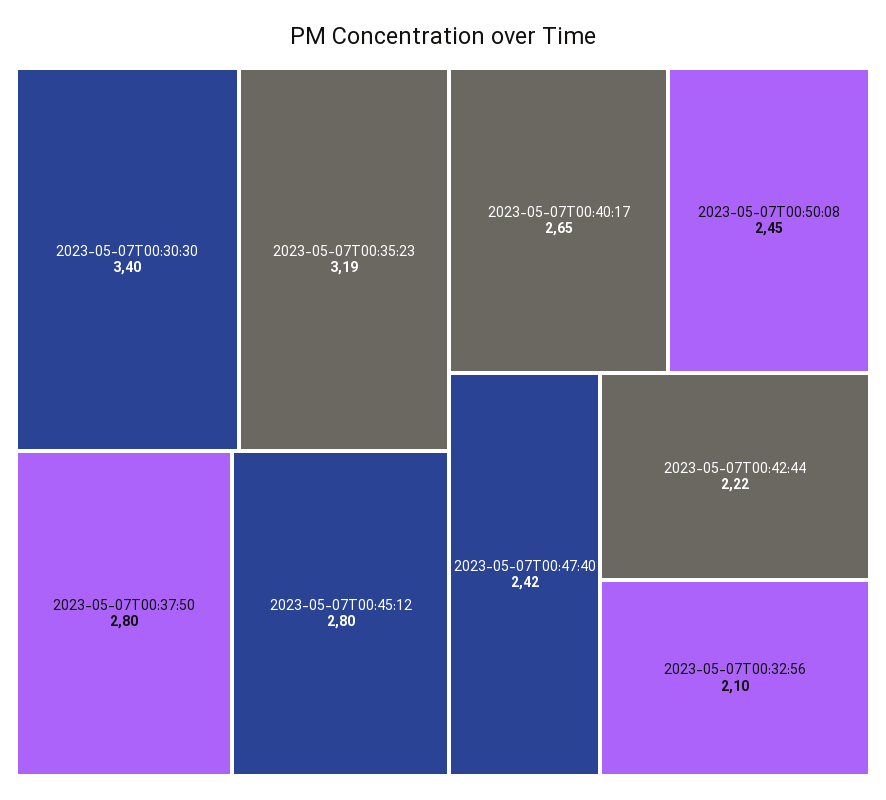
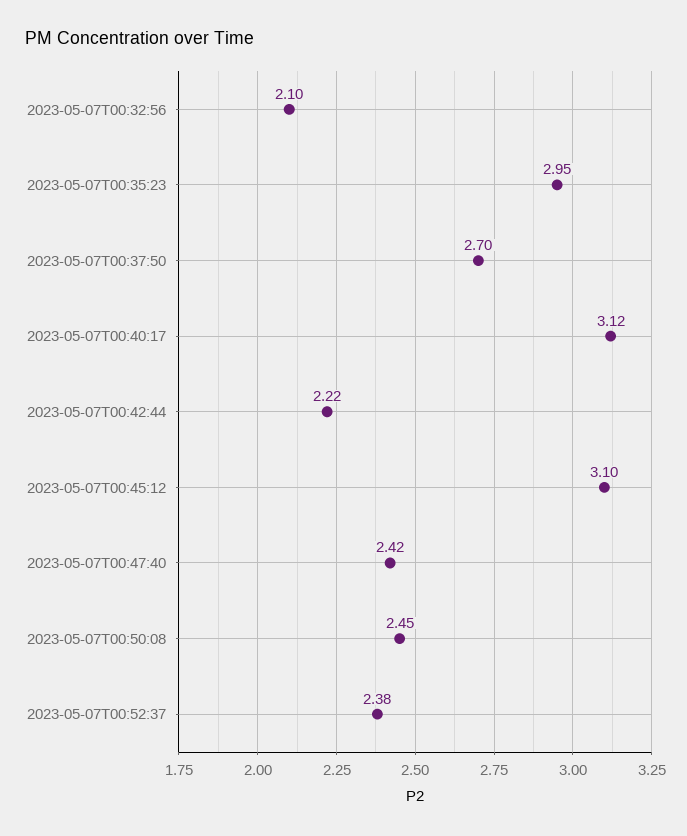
2023-05-07T00:30:30: 3.4 -> none
2023-05-07T00:35:23: 3.19 -> 2.95
2023-05-07T00:37:50: 2.8 -> 2.7
2023-05-07T00:45:12: 2.8 -> 3.1
2023-05-07T00:40:17: 2.65 -> 3.12
2023-05-07T00:52:37: none -> 2.38

